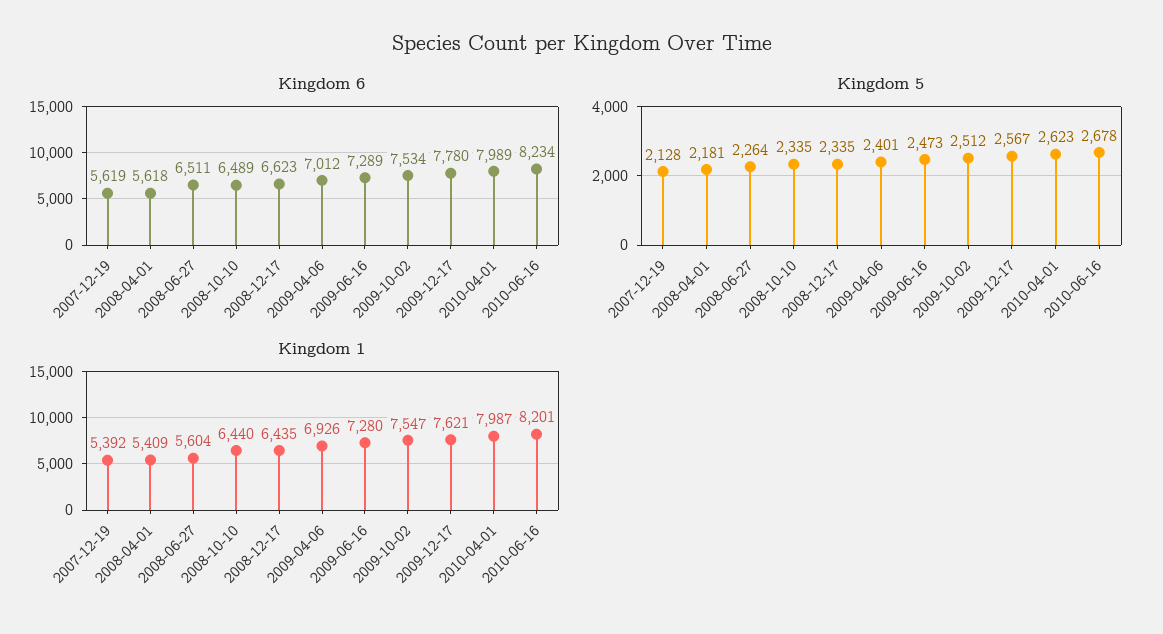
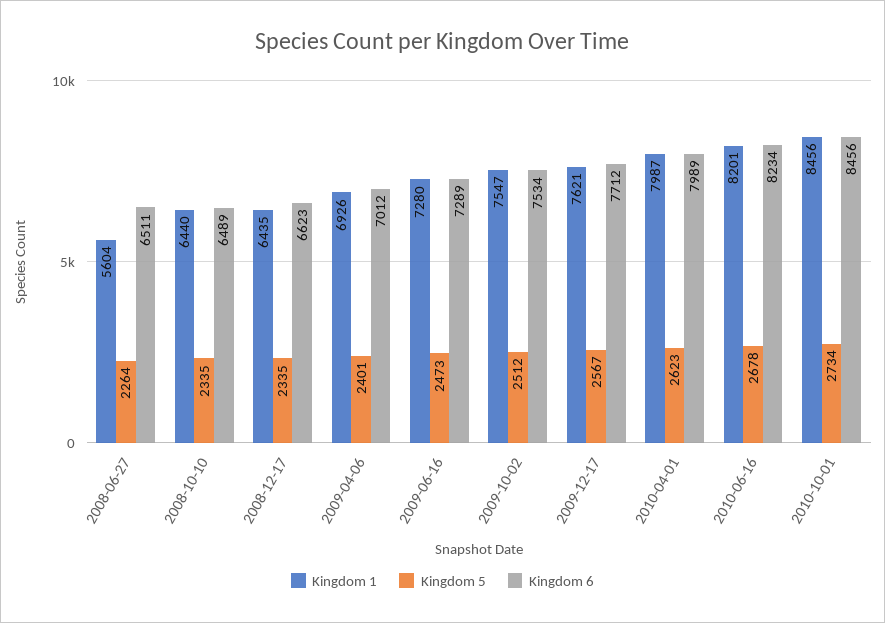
Kingdom 6, 2007-12-19: 5619 -> none
Kingdom 6, 2008-04-01: 5618 -> none
Kingdom 6, 2009-12-17: 7780 -> 7712
Kingdom 5, 2007-12-19: 2128 -> none
Kingdom 5, 2008-04-01: 2181 -> none
Kingdom 1, 2007-12-19: 5392 -> none
Kingdom 1, 2008-04-01: 5409 -> none
Kingdom 1, 2010-10-01: none -> 8456
Kingdom 5, 2010-10-01: none -> 2734
Kingdom 6, 2010-10-01: none -> 8456

